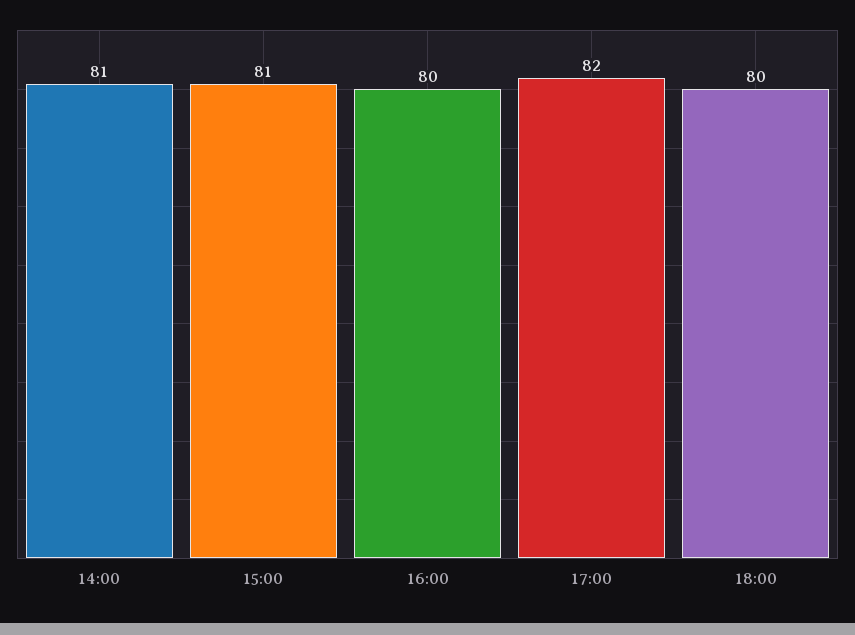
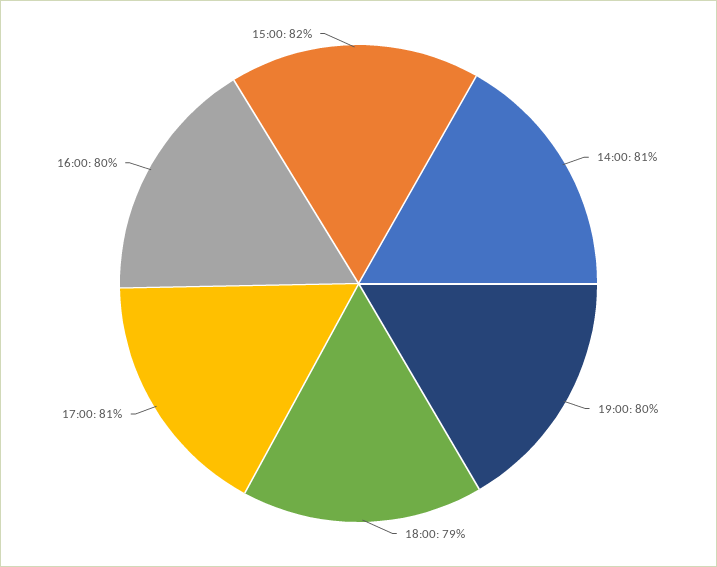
15:00: 81 -> 82
17:00: 82 -> 81
18:00: 80 -> 79
19:00: none -> 80

